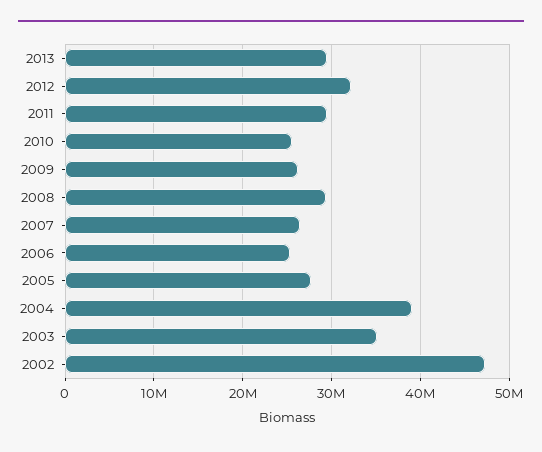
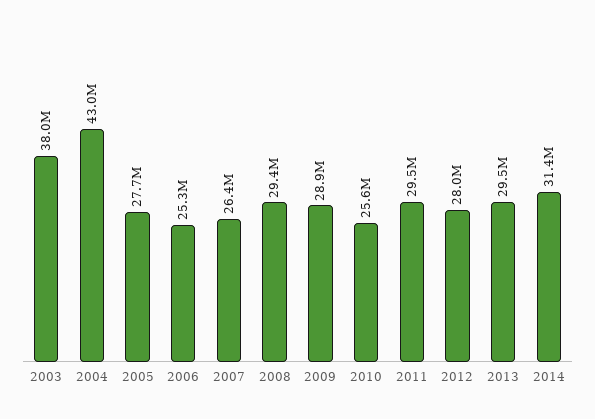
2012: 32000000 -> 28000000
2009: 26000000 -> 28900000
2004: 39000000 -> 43000000
2003: 35000000 -> 38000000
2002: 47000000 -> none
2014: none -> 31400000

